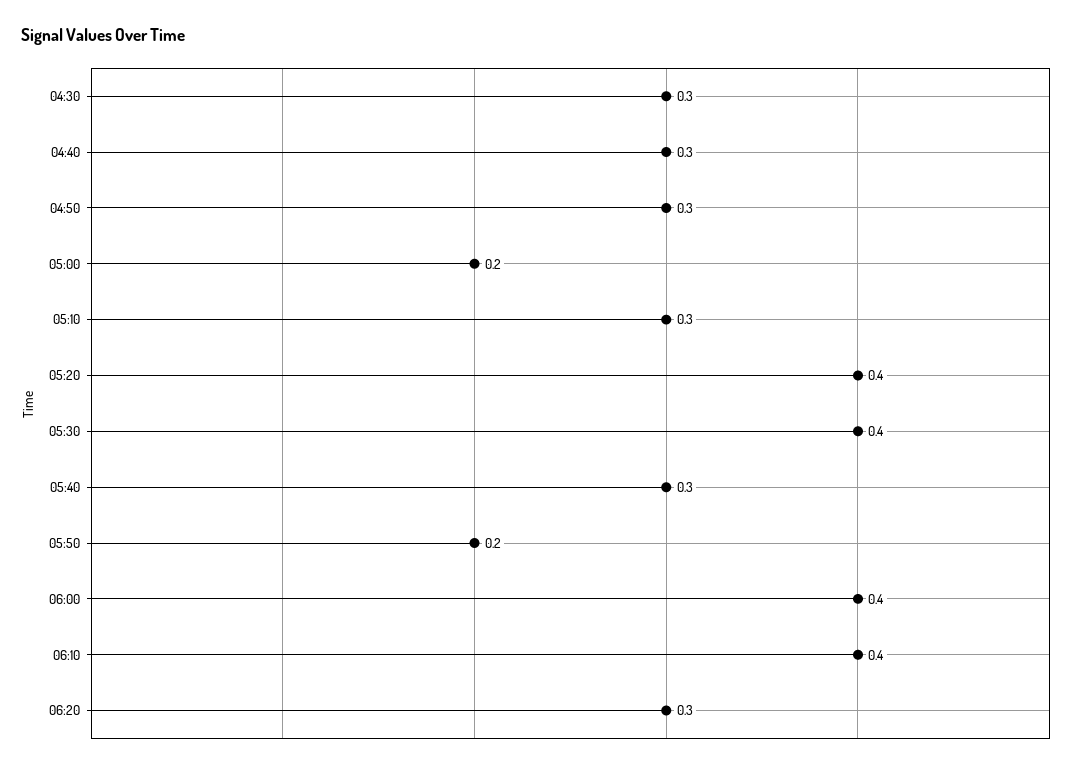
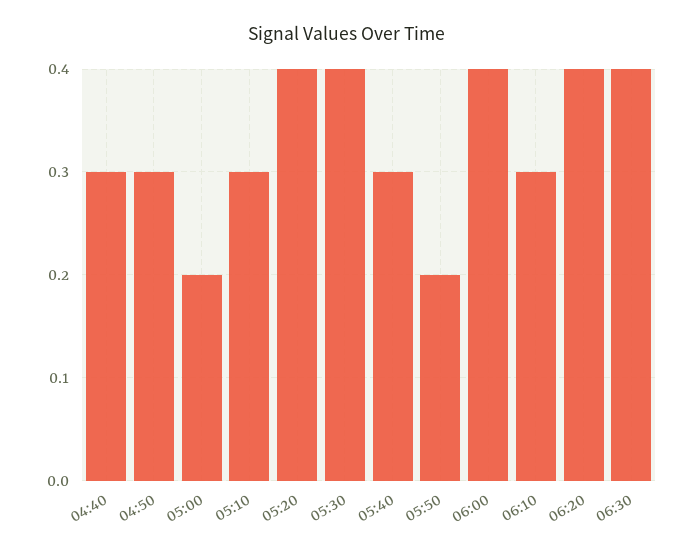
04:30: 0.3 -> none
06:10: 0.4 -> 0.3
06:20: 0.3 -> 0.4
06:30: none -> 0.4

